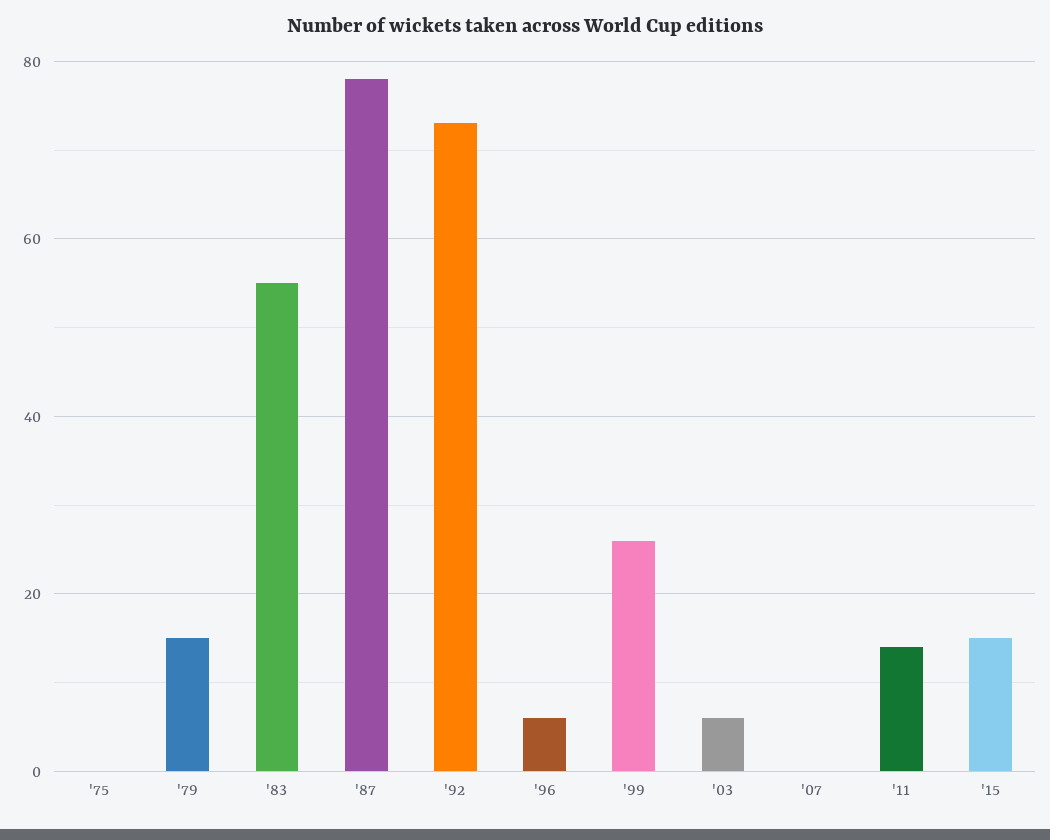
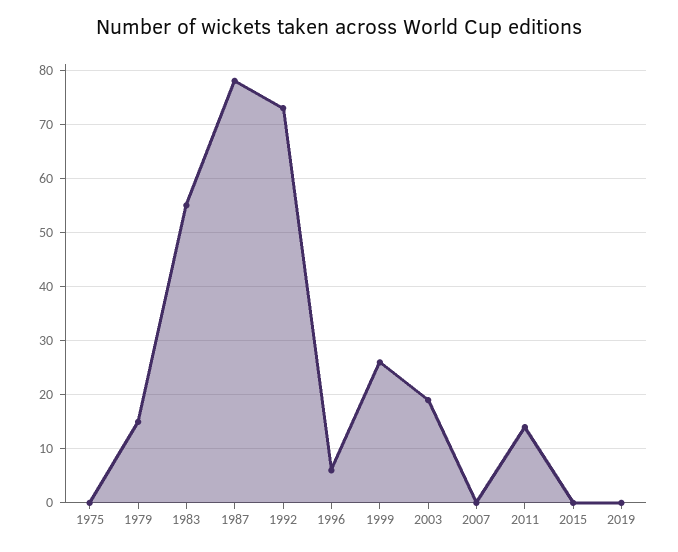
'03: 5 -> 20
'15: 15 -> 0
2019: none -> 0

